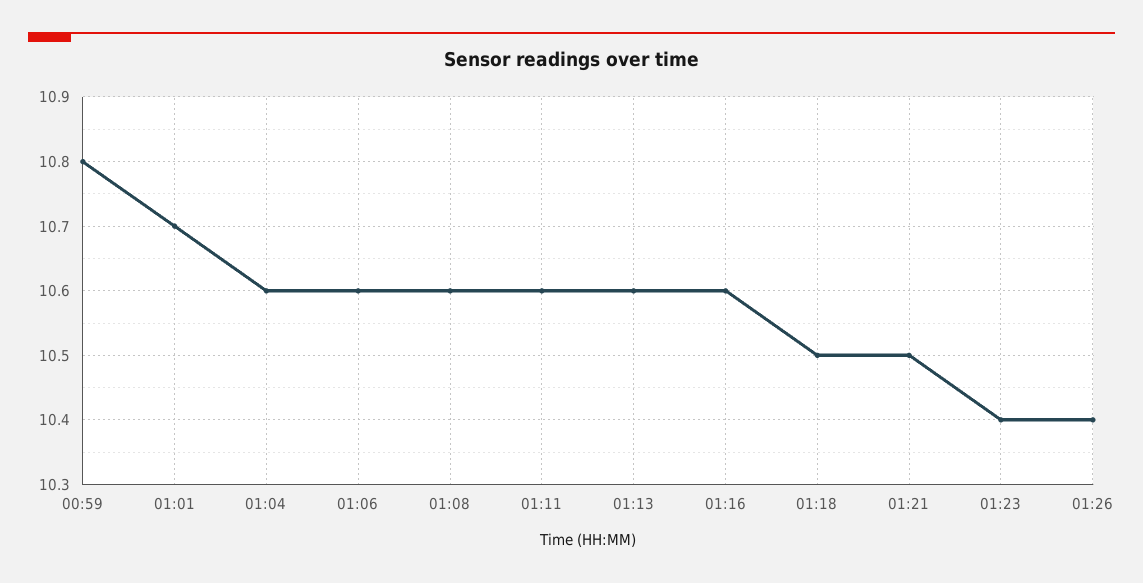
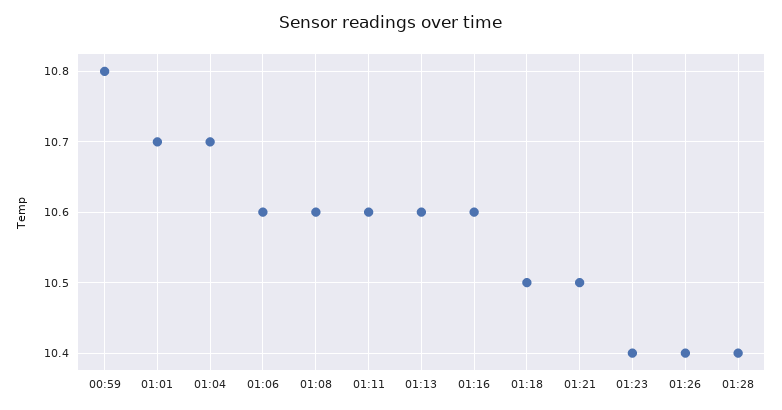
01:04: 10.6 -> 10.7
01:28: none -> 10.4

